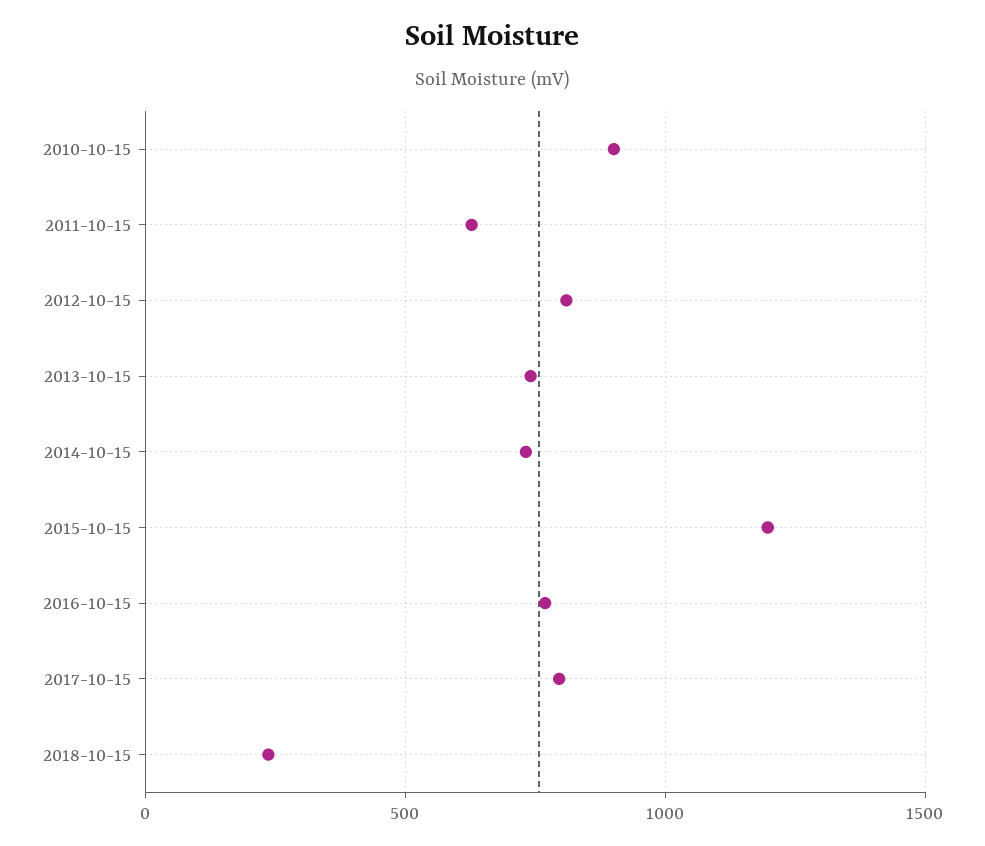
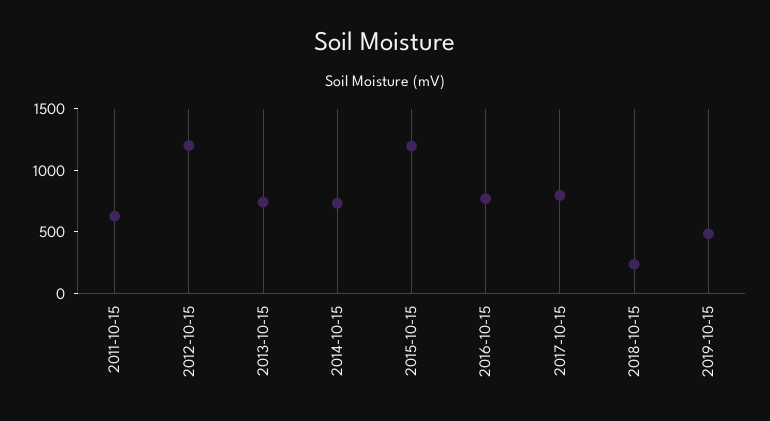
2010-10-15: 900 -> none
2012-10-15: 800 -> 1200
2019-10-15: none -> 500

